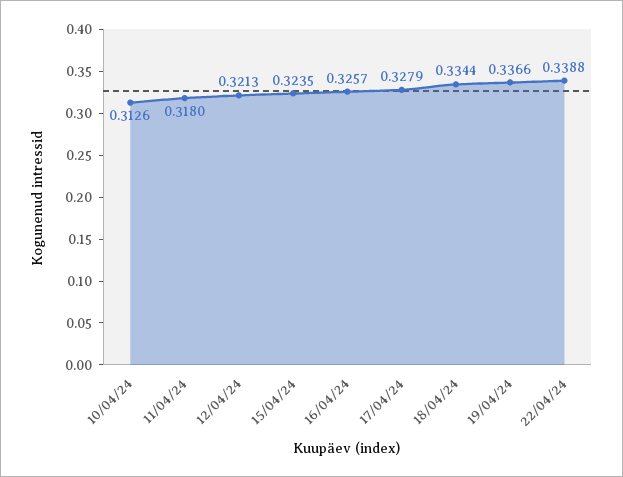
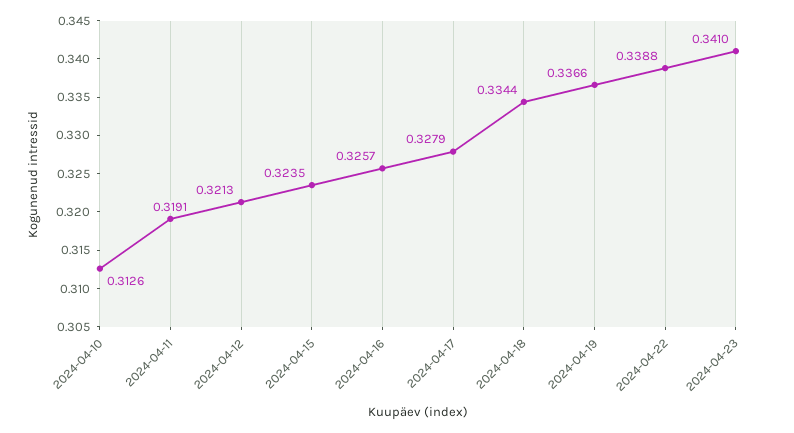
11/04/24: 0.318 -> 0.3191
2024-04-23: none -> 0.341

